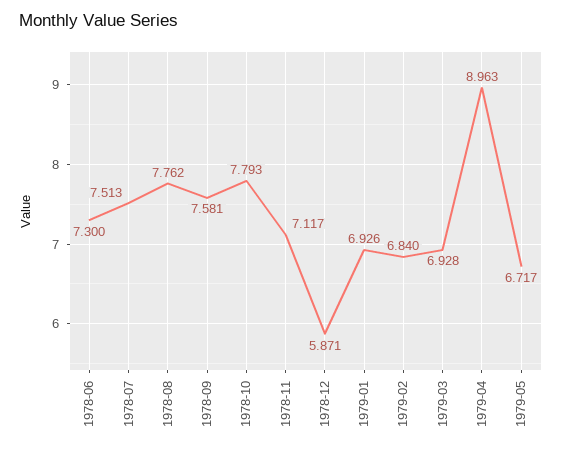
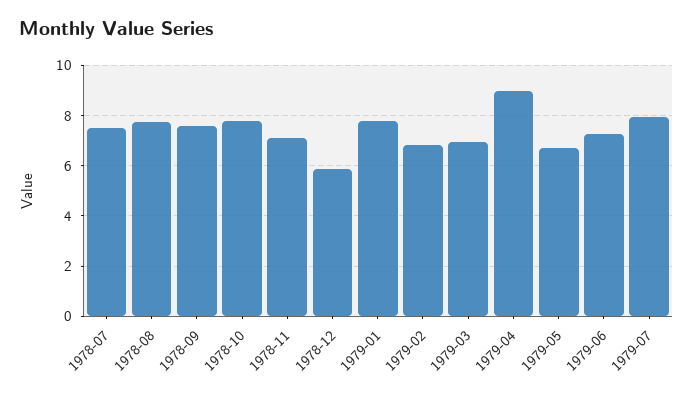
1978-06: 7.3 -> none
1979-01: 6.926 -> 7.75
1979-06: none -> 7.25
1979-07: none -> 8

